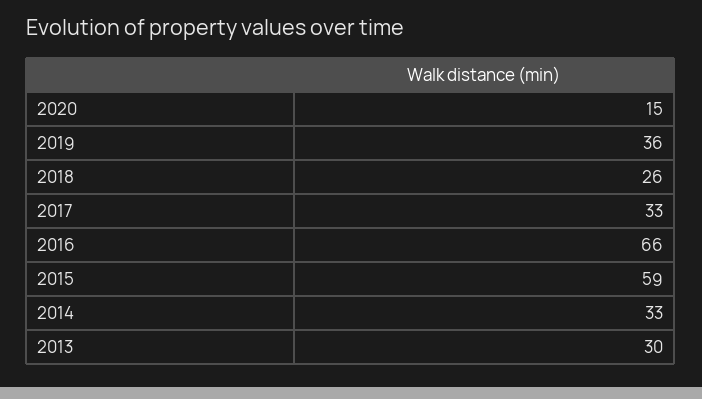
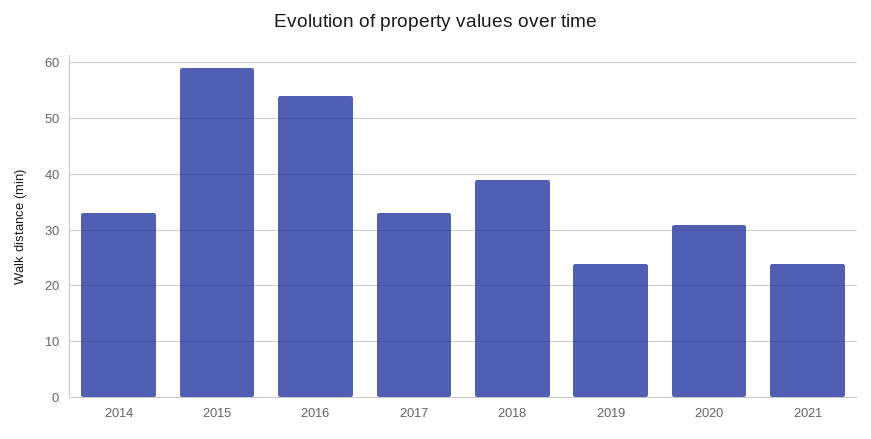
2020: 15 -> 30
2019: 36 -> 25
2018: 26 -> 40
2016: 66 -> 55
2013: 30 -> none
2021: none -> 25

